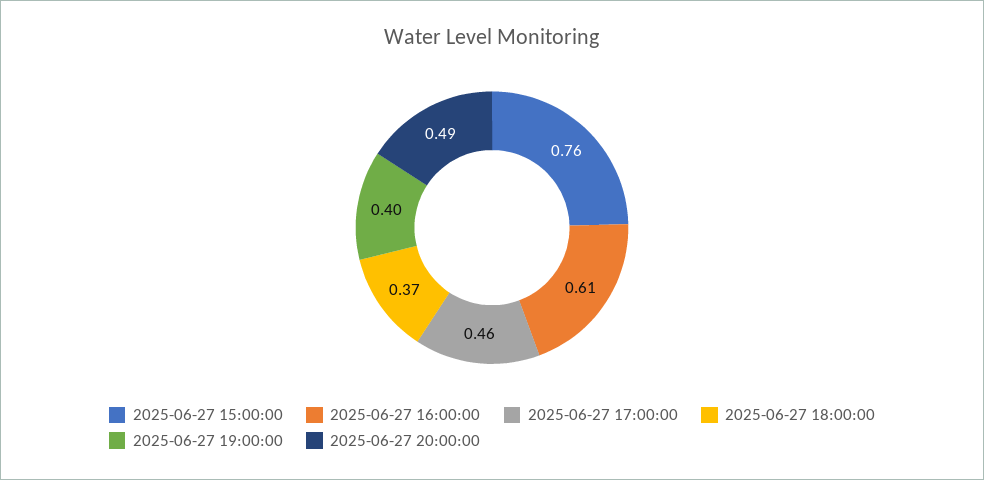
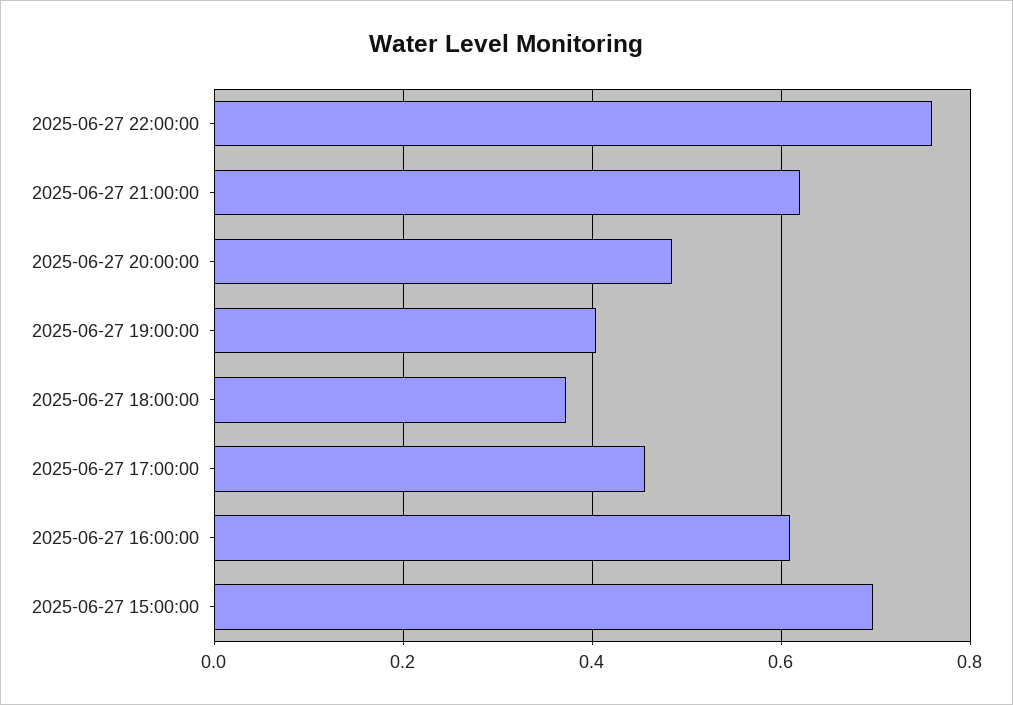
2025-06-27 15:00:00: 0.76 -> 0.7
2025-06-27 22:00:00: none -> 0.76
2025-06-27 21:00:00: none -> 0.62

